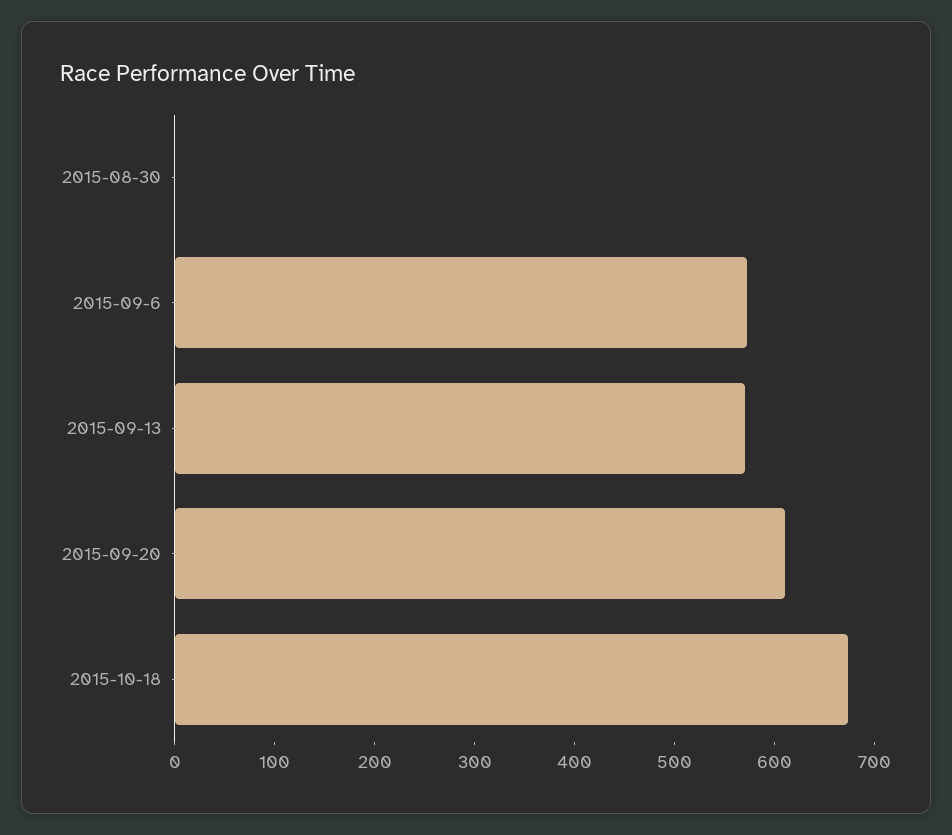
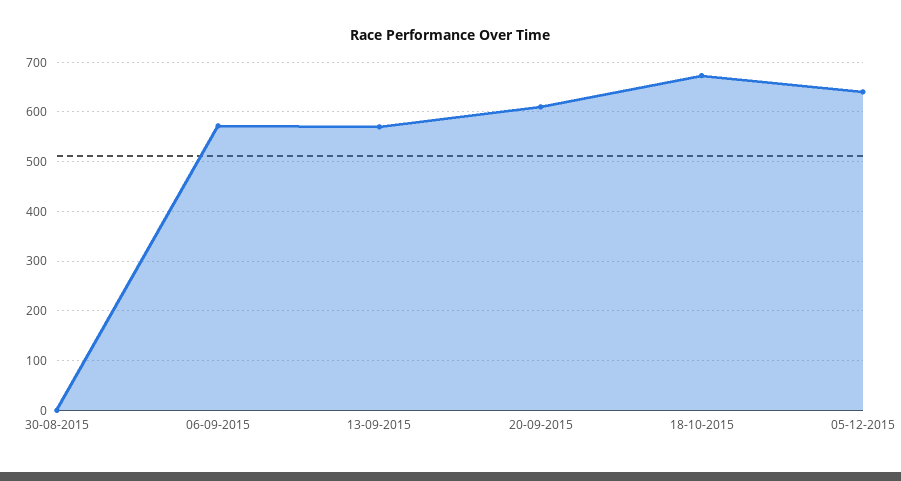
05-12-2015: none -> 640

